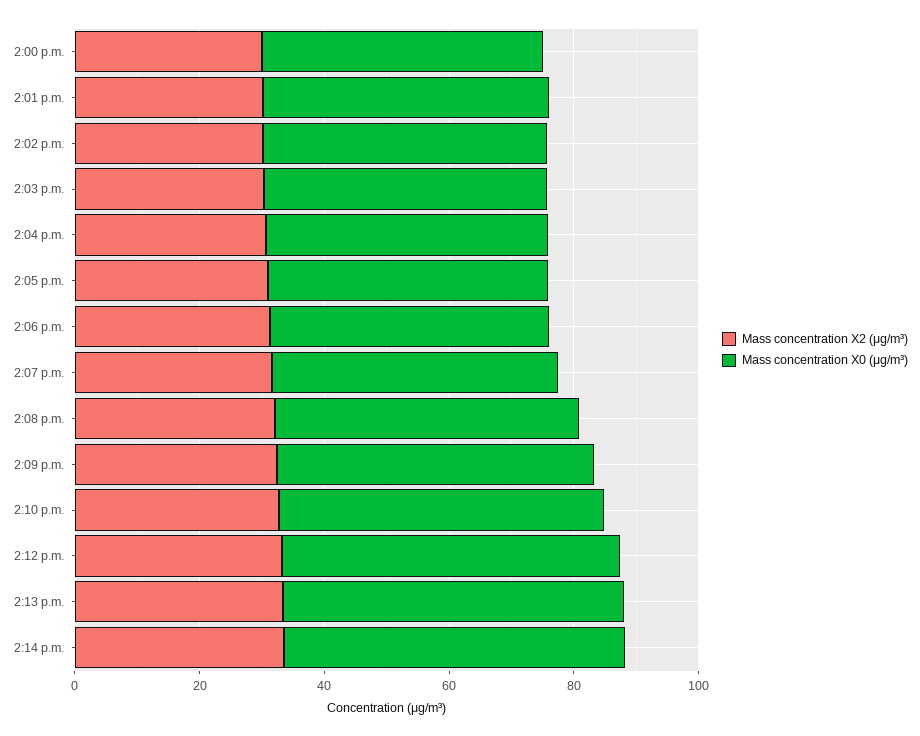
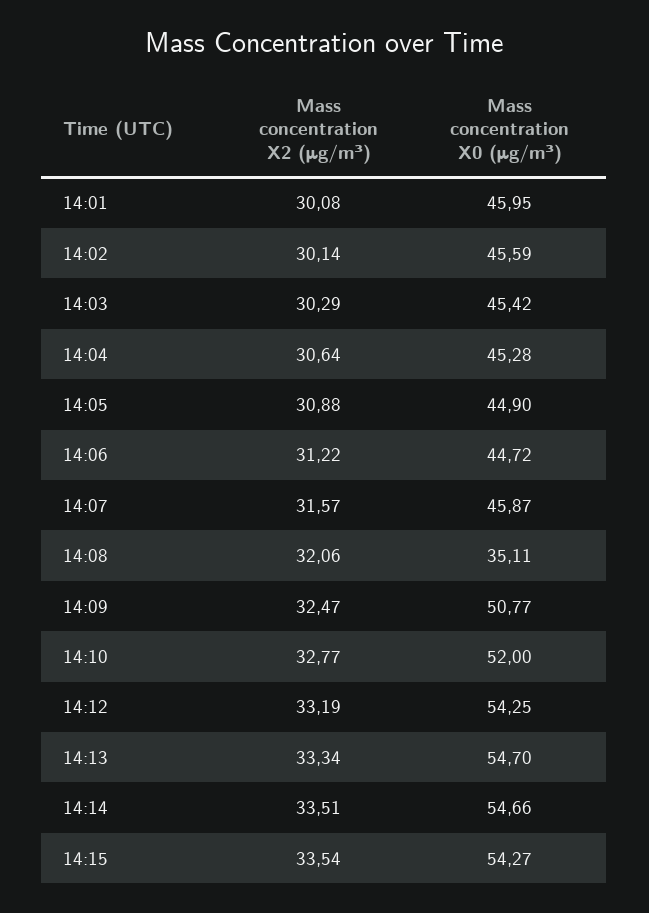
Mass concentration X2 (μg/m³), 2:00 p.m.: 30 -> none
Mass concentration X0 (μg/m³), 2:00 p.m.: 45 -> none
Mass concentration X0 (μg/m³), 2:08 p.m.: 50 -> 35.11
Mass concentration X2 (μg/m³), 14:15: none -> 33.54
Mass concentration X0 (μg/m³), 14:15: none -> 54.27

